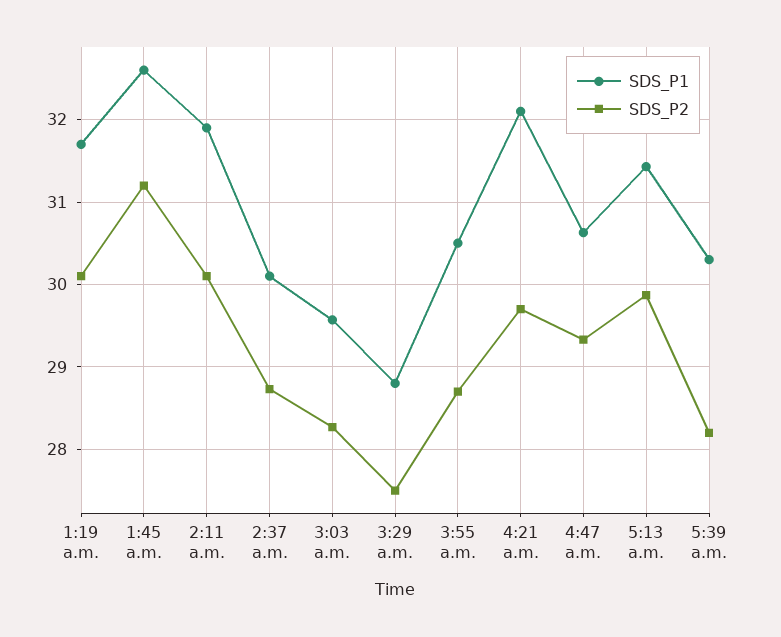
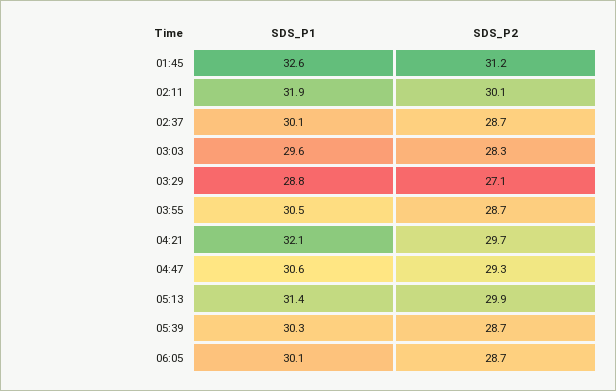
SDS_P1, 1:19 a.m.: 31.7 -> none
SDS_P2, 1:19 a.m.: 30.1 -> none
SDS_P2, 3:29 a.m.: 27.5 -> 27.1
SDS_P2, 5:39 a.m.: 28.2 -> 28.7
SDS_P1, 06:05: none -> 30.1
SDS_P2, 06:05: none -> 28.7

